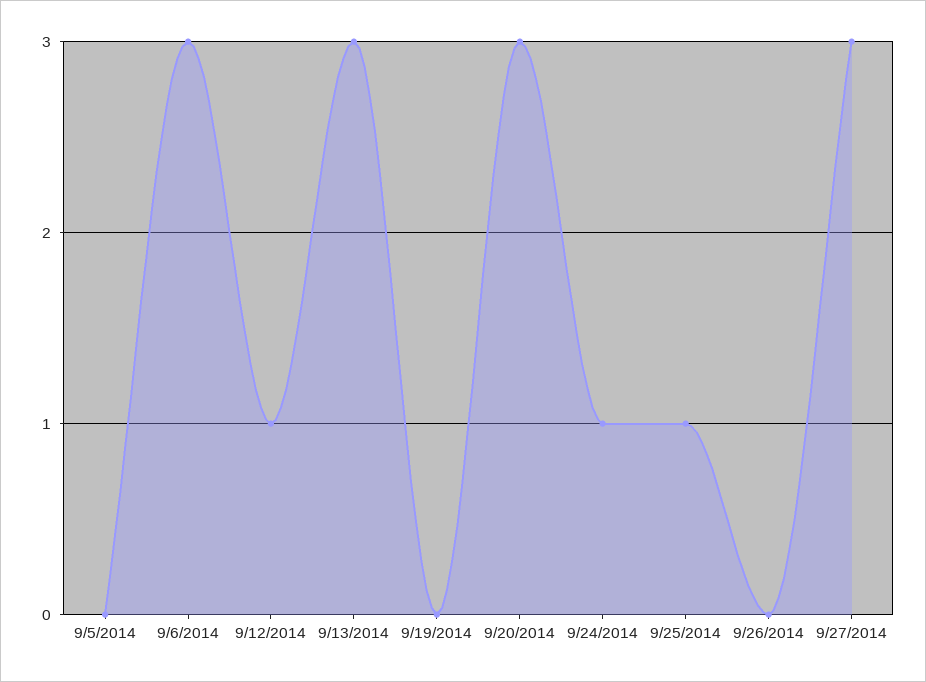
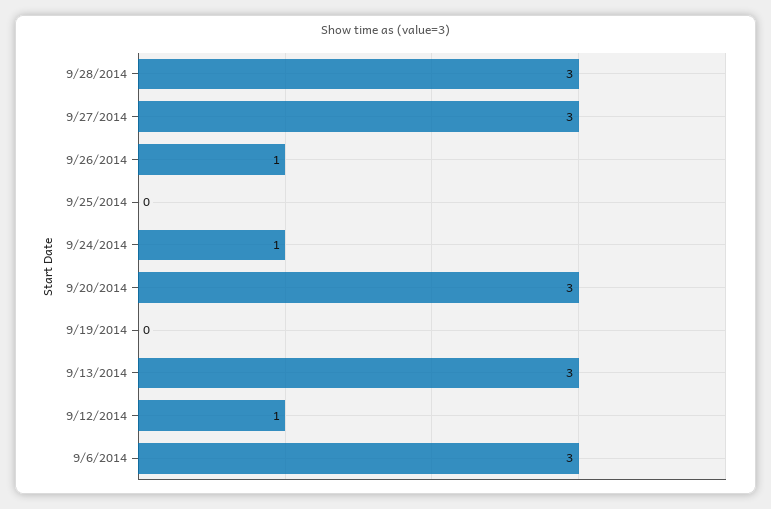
9/5/2014: 0 -> none
9/25/2014: 1 -> 0
9/26/2014: 0 -> 1
9/28/2014: none -> 3

